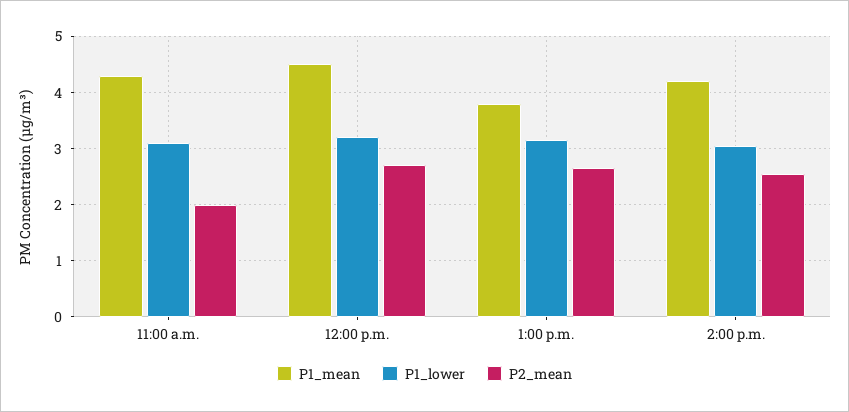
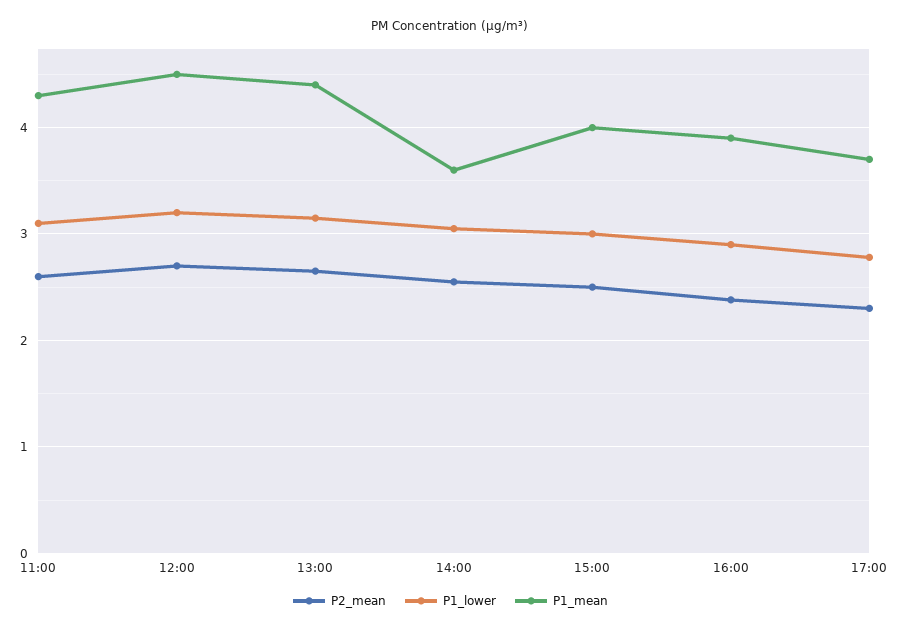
P2_mean, 11:00 a.m.: 2 -> 2.6
P1_mean, 1:00 p.m.: 3.8 -> 4.4
P1_mean, 2:00 p.m.: 4.2 -> 3.6
P2_mean, 15:00: none -> 2.5
P1_lower, 15:00: none -> 3
P1_mean, 15:00: none -> 4
P2_mean, 16:00: none -> 2.4
P1_lower, 16:00: none -> 2.9
P1_mean, 16:00: none -> 3.9
P2_mean, 17:00: none -> 2.3
P1_lower, 17:00: none -> 2.8
P1_mean, 17:00: none -> 3.7

